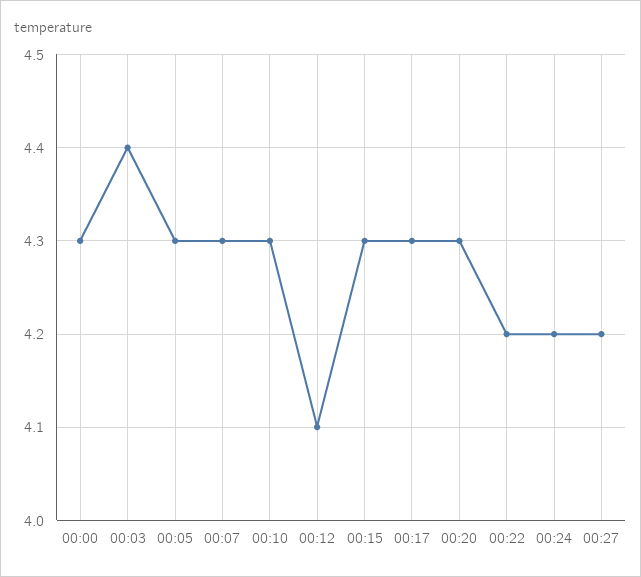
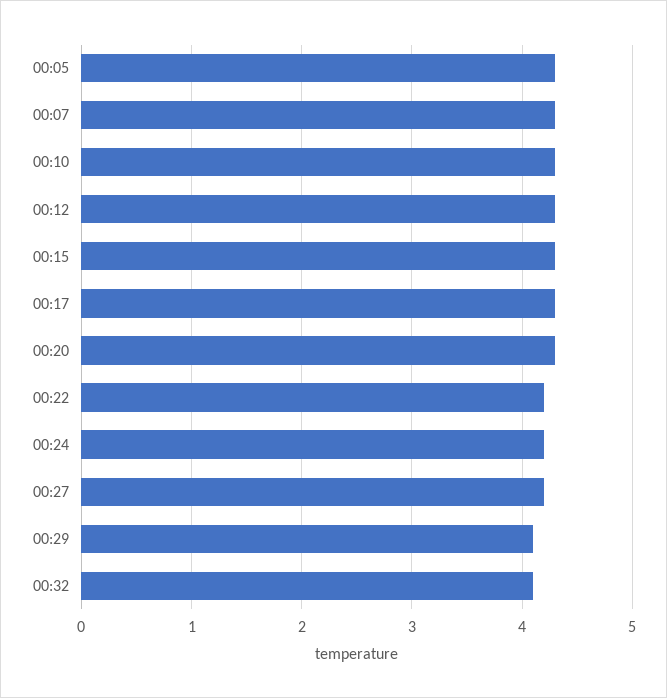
00:00: 4.3 -> none
00:03: 4.4 -> none
00:12: 4.1 -> 4.3
00:29: none -> 4.1
00:32: none -> 4.1

